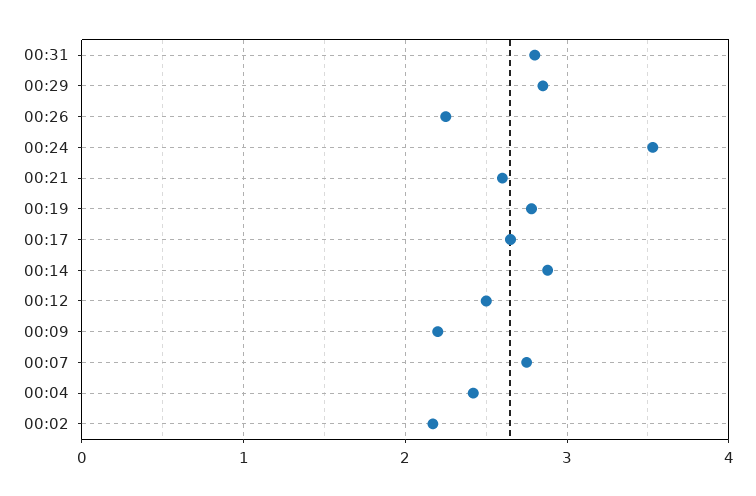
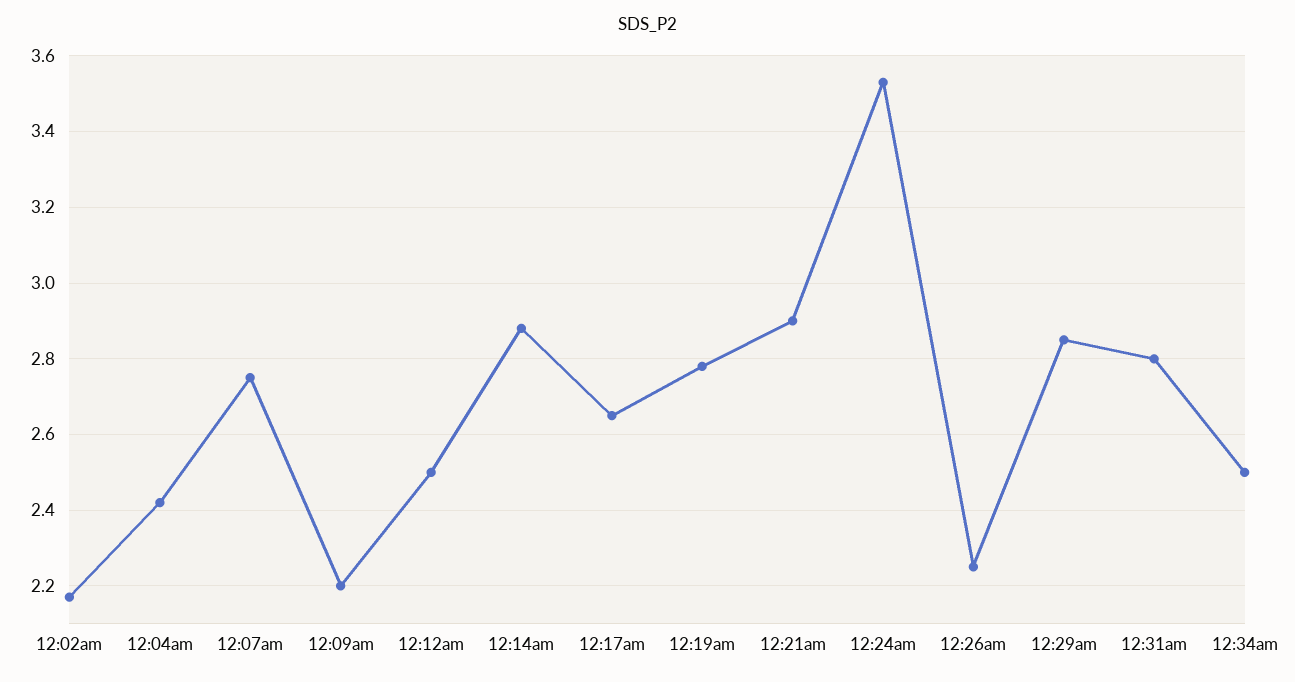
00:21: 2.6 -> 2.9
12:34am: none -> 2.5

